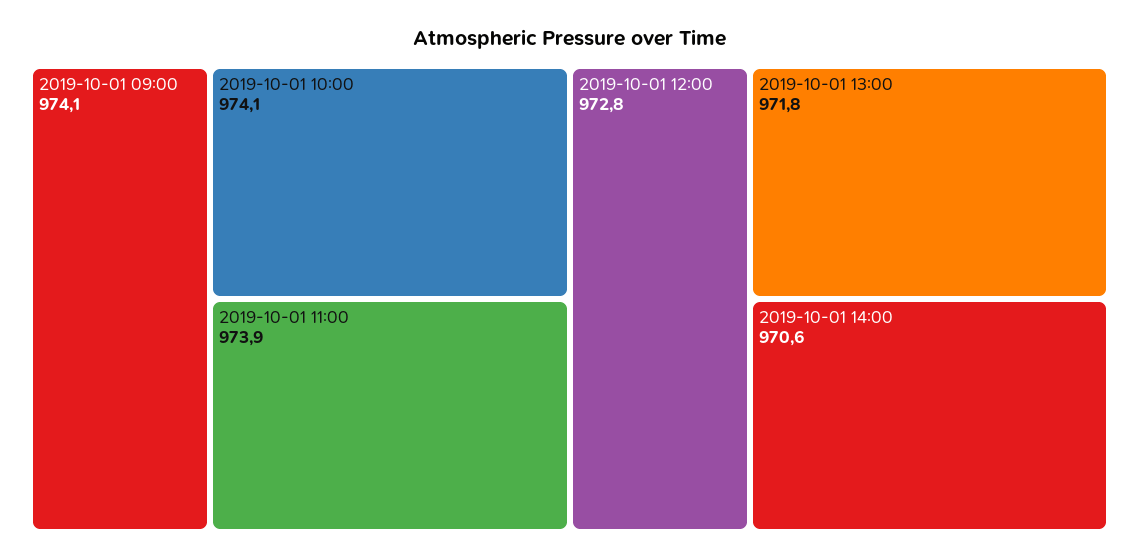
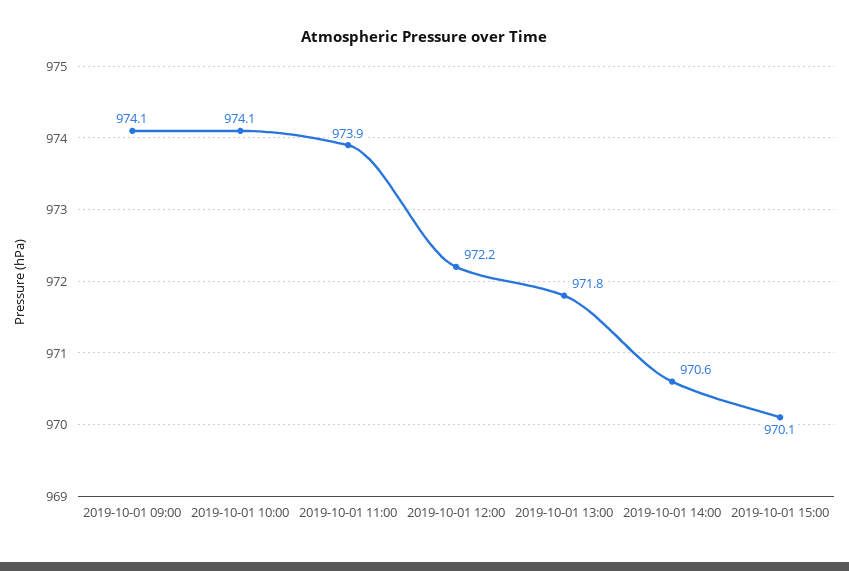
2019-10-01 12:00: 972.8 -> 972.2
2019-10-01 15:00: none -> 970.1

